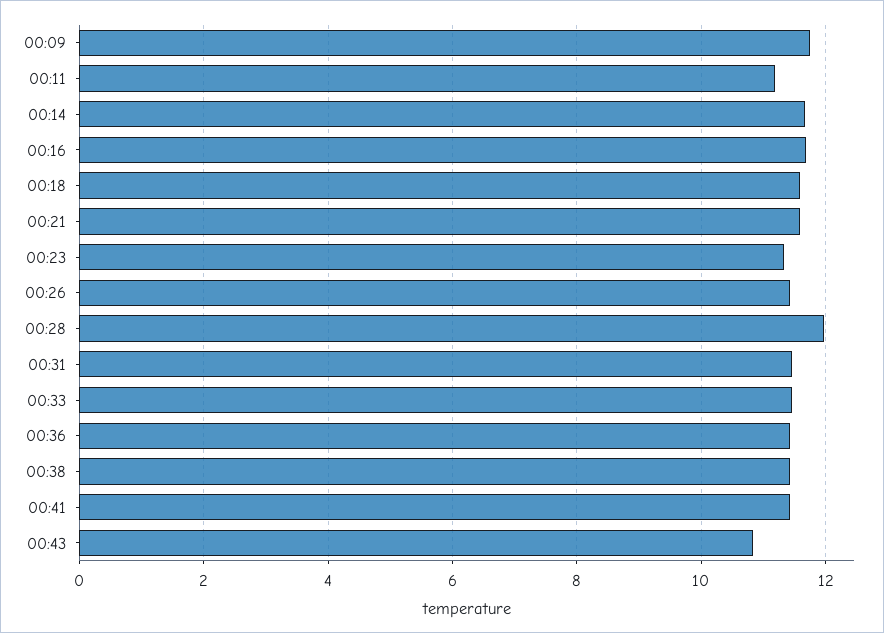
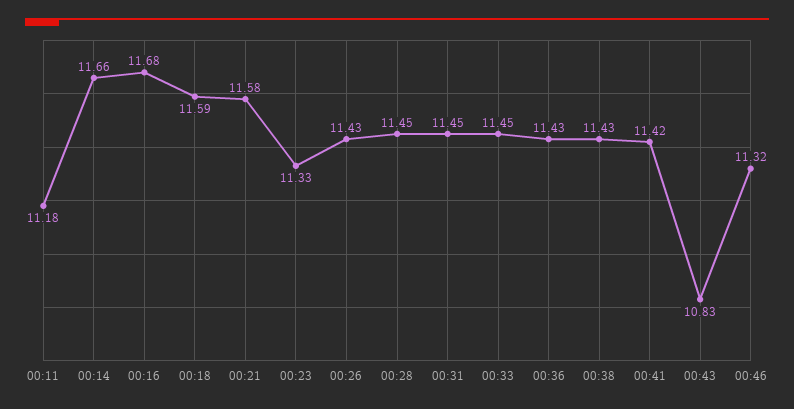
00:09: 11.8 -> none
00:28: 12 -> 11.45
00:46: none -> 11.32

